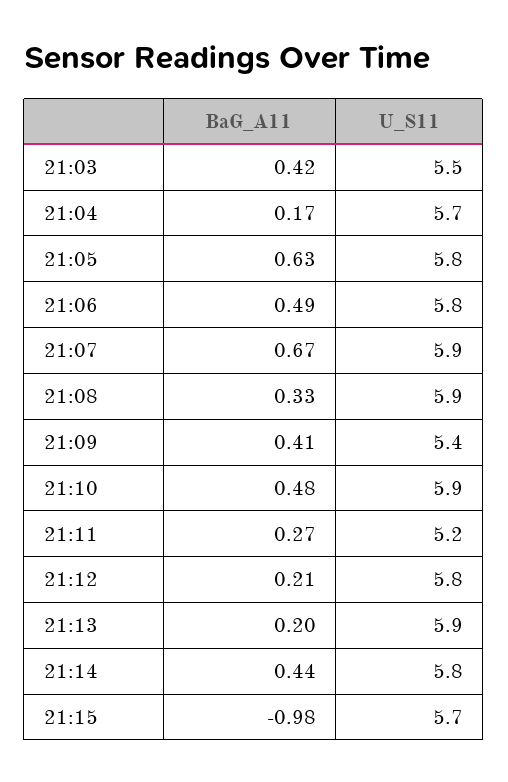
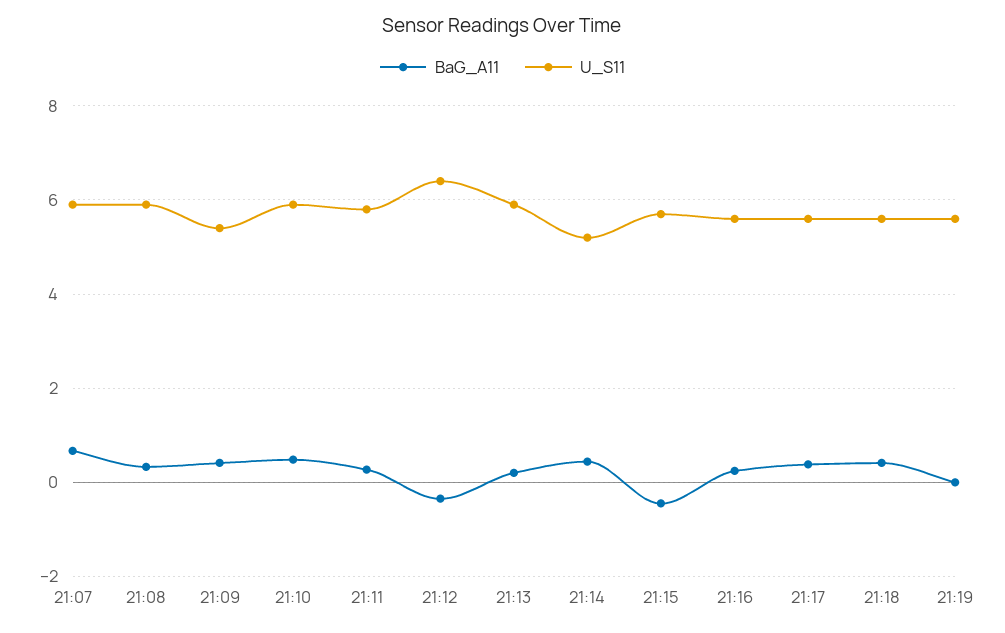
BaG_A11, 21:03: 0.42 -> none
U_S11, 21:03: 5.5 -> none
BaG_A11, 21:04: 0.17 -> none
U_S11, 21:04: 5.7 -> none
BaG_A11, 21:05: 0.63 -> none
U_S11, 21:05: 5.8 -> none
BaG_A11, 21:06: 0.49 -> none
U_S11, 21:06: 5.8 -> none
U_S11, 21:11: 5.2 -> 5.8
BaG_A11, 21:12: 0.21 -> -0.4
U_S11, 21:12: 5.8 -> 6.4
U_S11, 21:14: 5.8 -> 5.2
BaG_A11, 21:15: -0.98 -> -0.4
BaG_A11, 21:16: none -> 0.2
U_S11, 21:16: none -> 5.6
BaG_A11, 21:17: none -> 0.4
U_S11, 21:17: none -> 5.6
BaG_A11, 21:18: none -> 0.4
U_S11, 21:18: none -> 5.6
BaG_A11, 21:19: none -> 0
U_S11, 21:19: none -> 5.6

